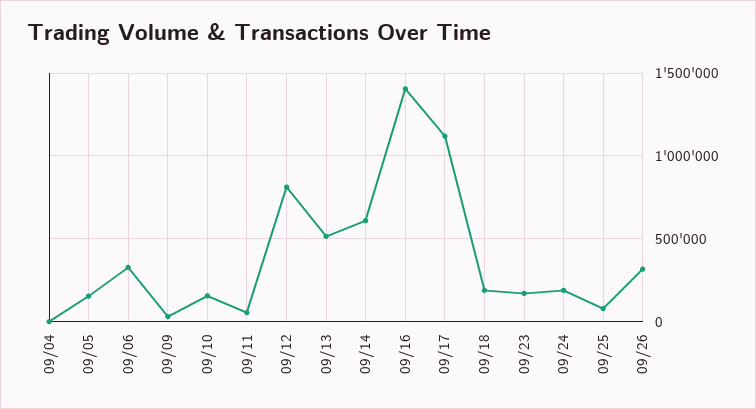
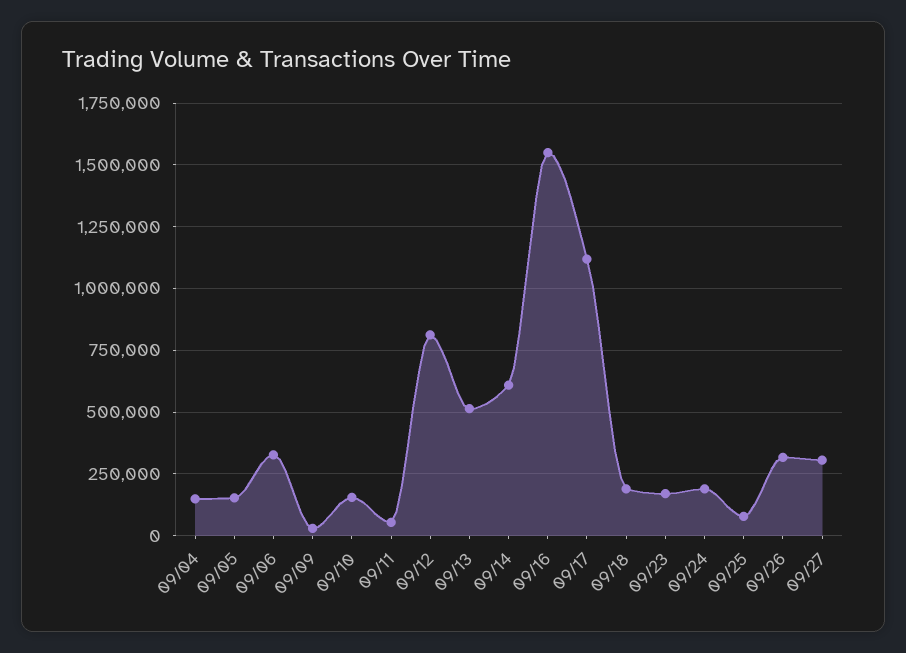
09/04: 0 -> 150000
09/16: 1400000 -> 1550000
09/27: none -> 300000

